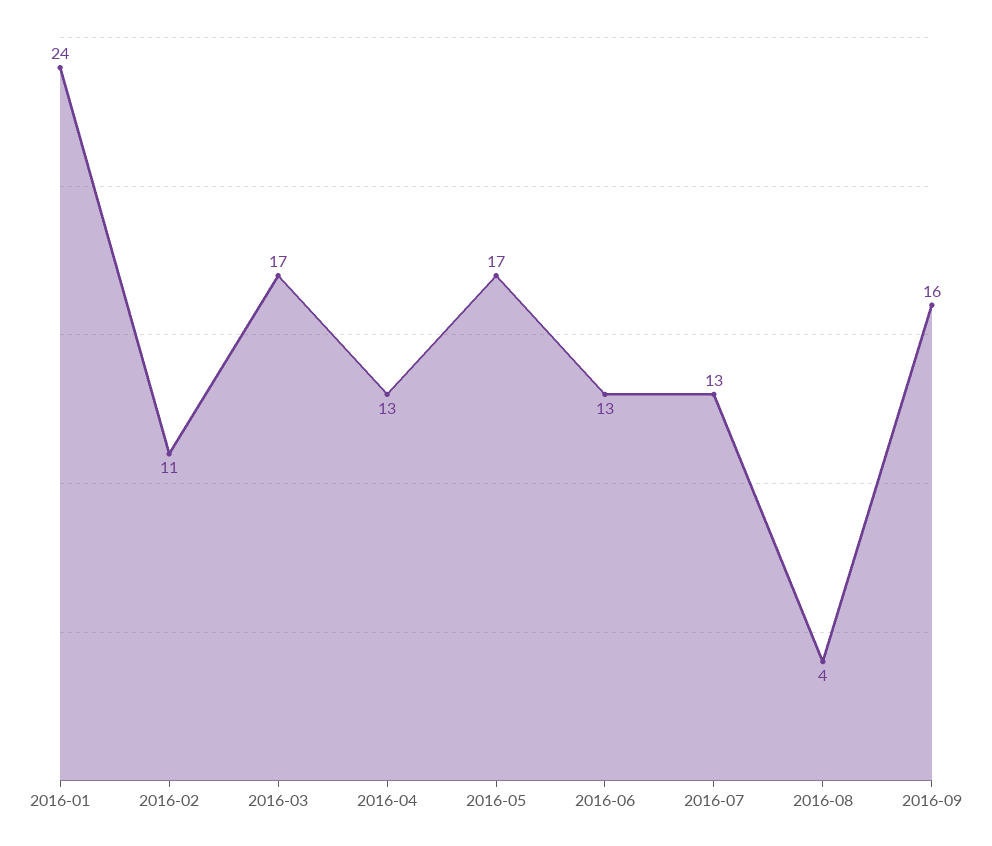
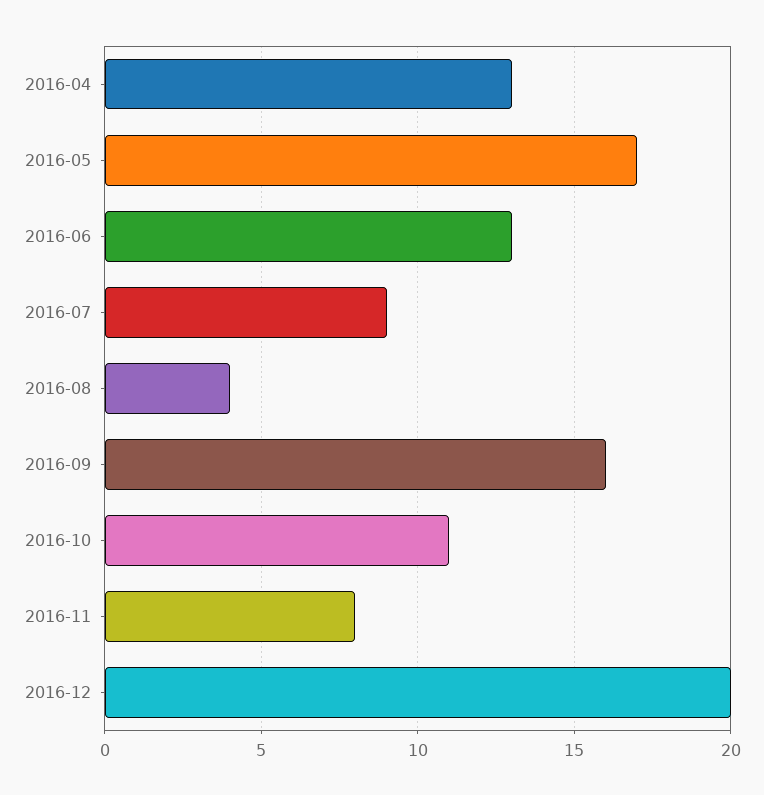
2016-01: 24 -> none
2016-02: 11 -> none
2016-03: 17 -> none
2016-07: 13 -> 9
2016-10: none -> 11
2016-11: none -> 8
2016-12: none -> 20

